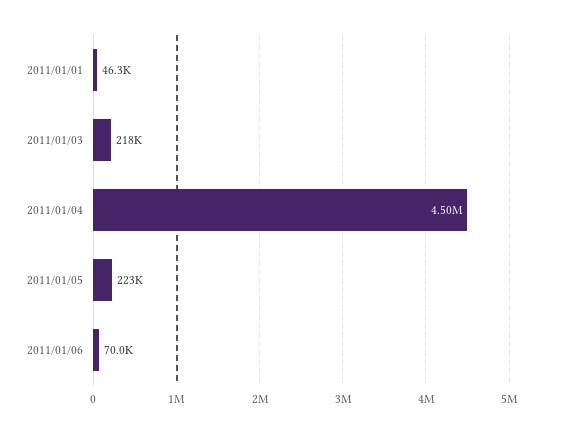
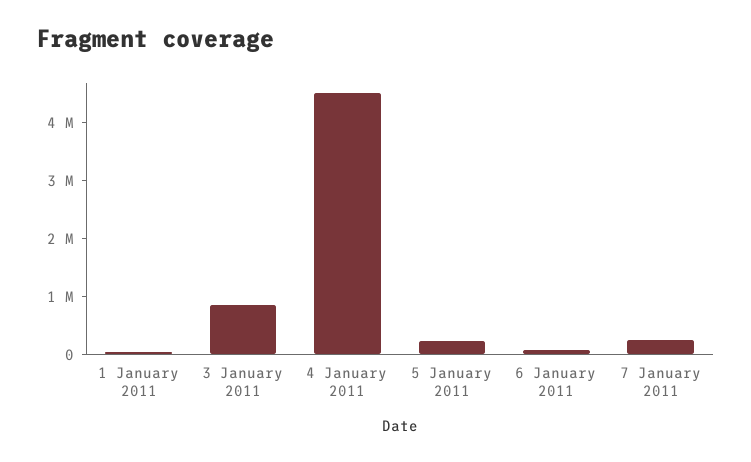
2011/01/03: 218000 -> 800000
7 January 2011: none -> 200000

